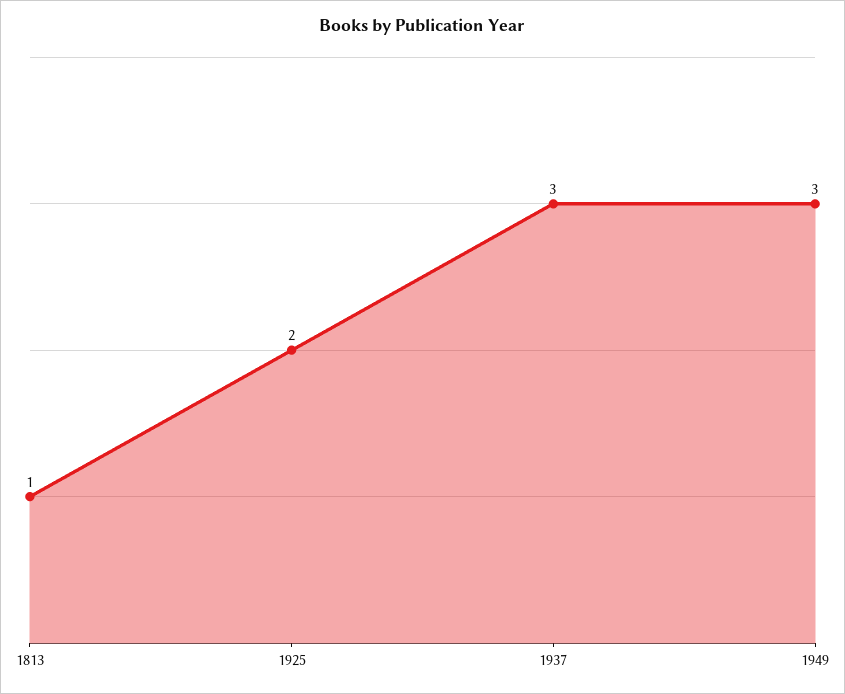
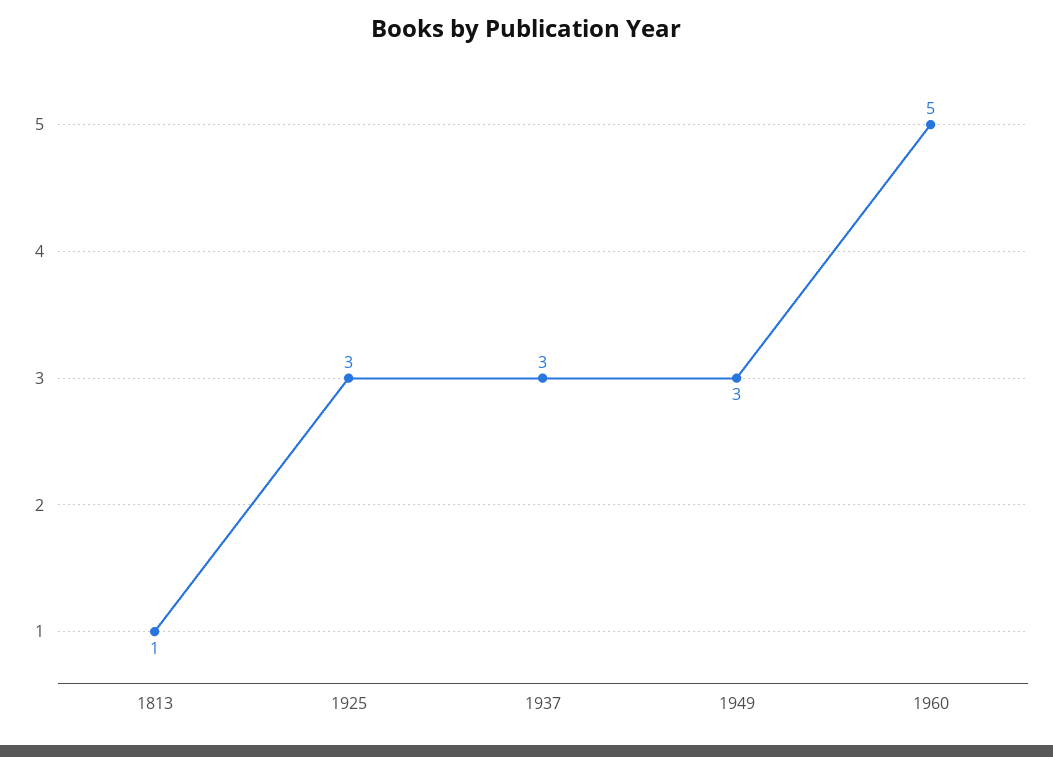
1925: 2 -> 3
1960: none -> 5

